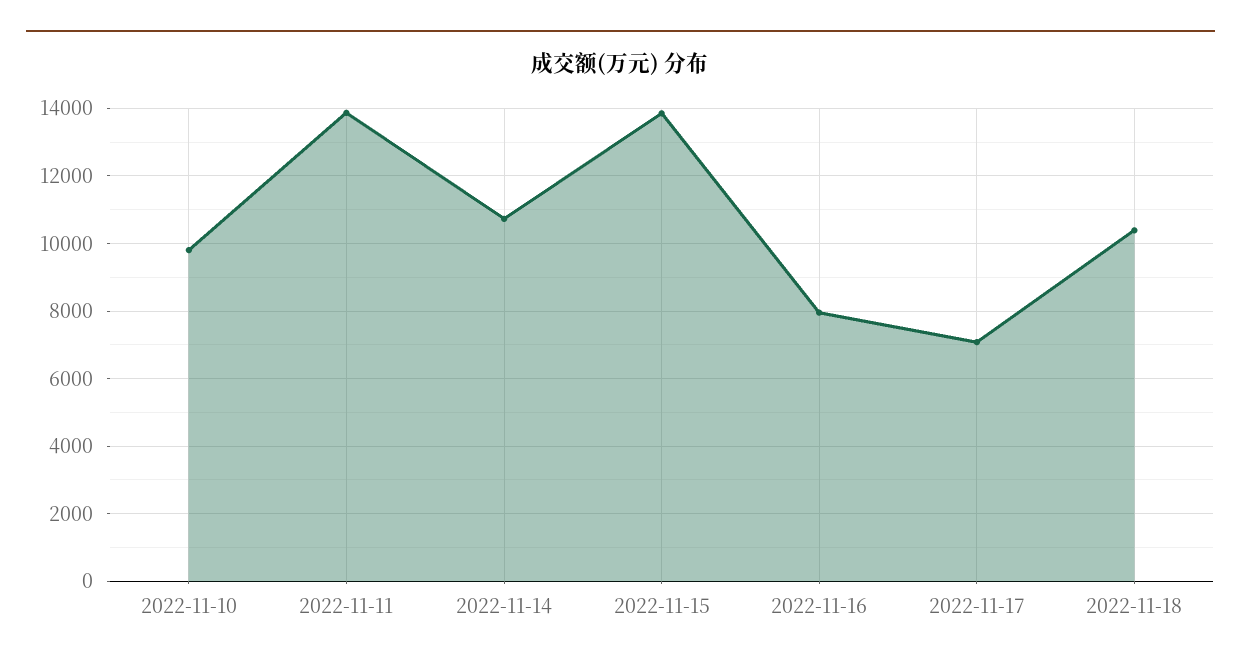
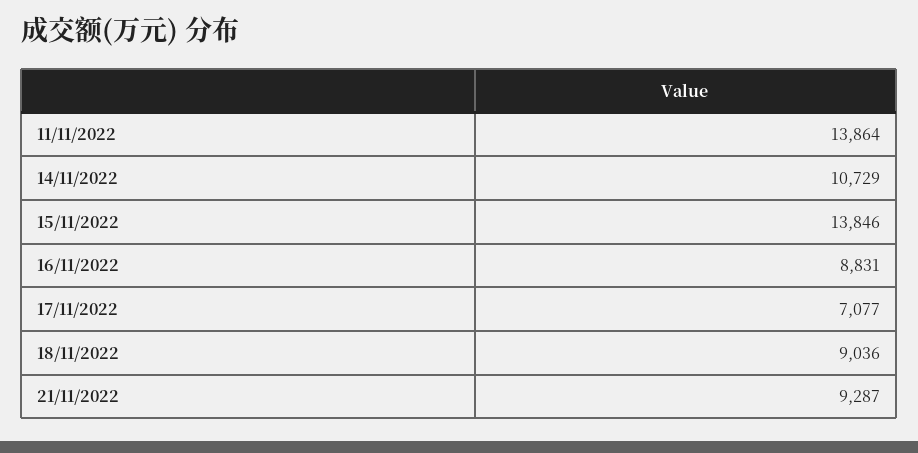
2022-11-10: 9800 -> none
2022-11-16: 8000 -> 8831
2022-11-18: 10400 -> 9036
21/11/2022: none -> 9287

